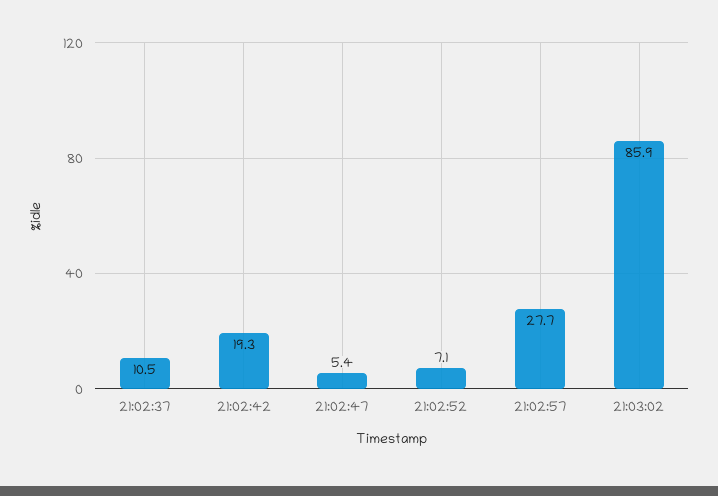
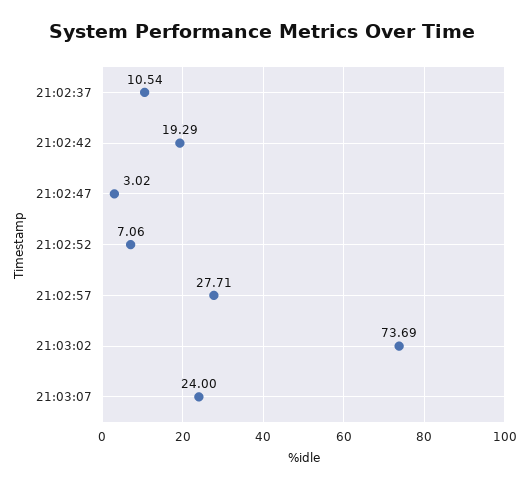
21:02:47: 5.4 -> 3.02
21:03:02: 85.9 -> 73.69
21:03:07: none -> 24

